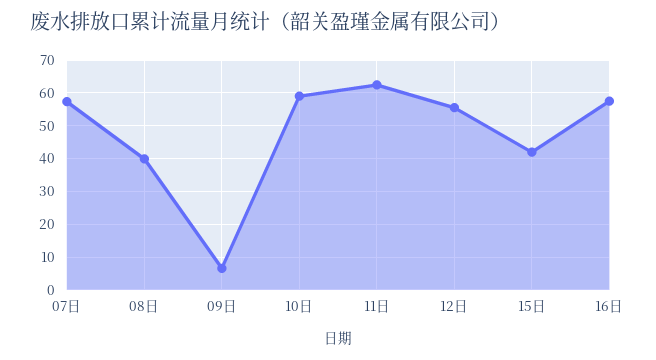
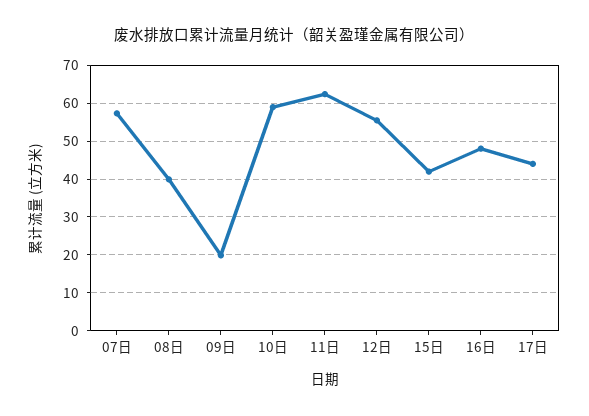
09日: 6 -> 20
16日: 58 -> 48
17日: none -> 44

